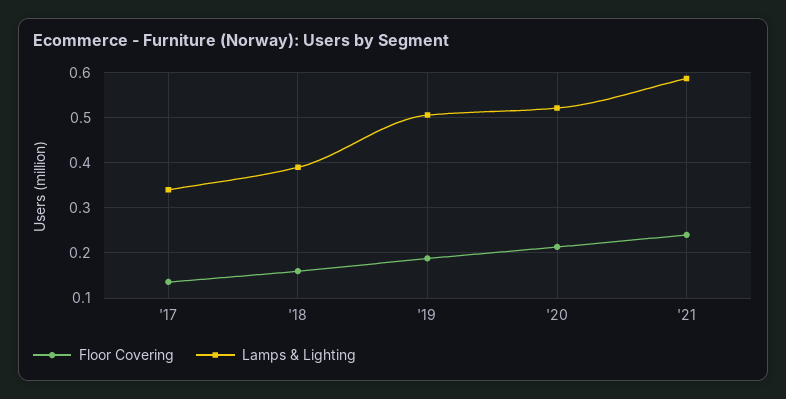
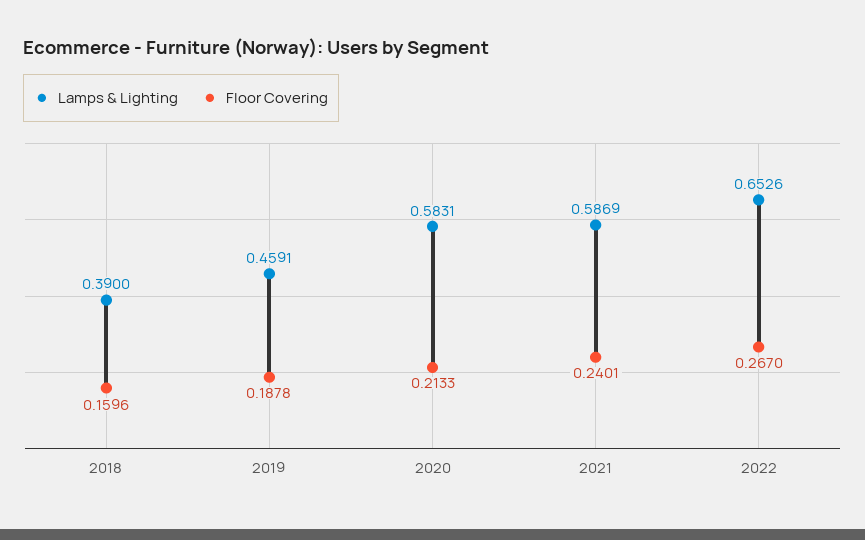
Floor Covering, '17: 0.14 -> none
Lamps & Lighting, '17: 0.34 -> none
Lamps & Lighting, '19: 0.5 -> 0.4591
Lamps & Lighting, '20: 0.52 -> 0.5831
Lamps & Lighting, 2022: none -> 0.6526
Floor Covering, 2022: none -> 0.267

